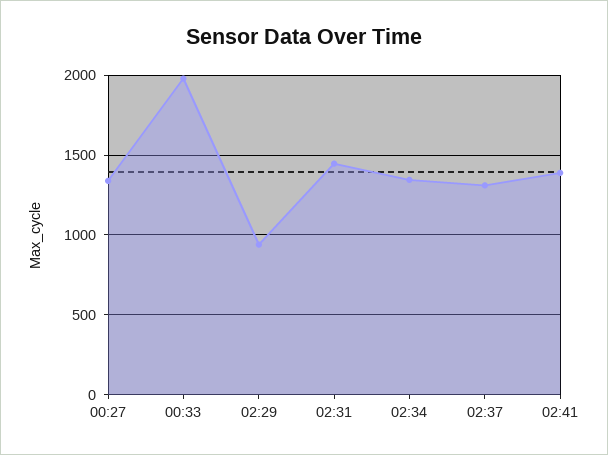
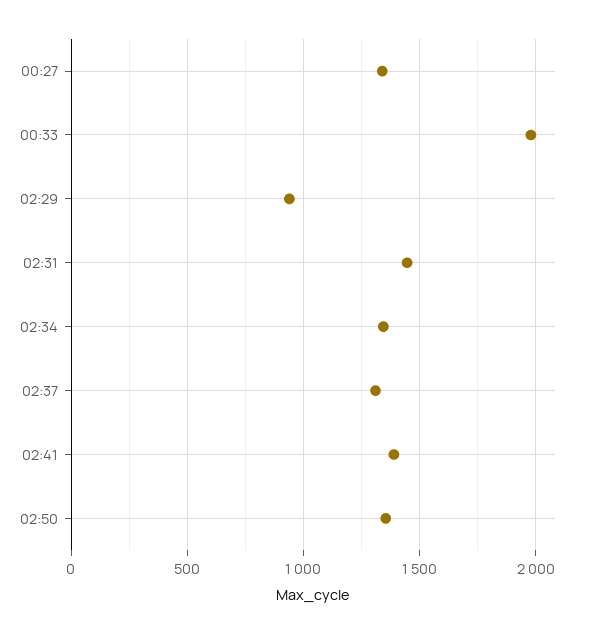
02:50: none -> 1350

